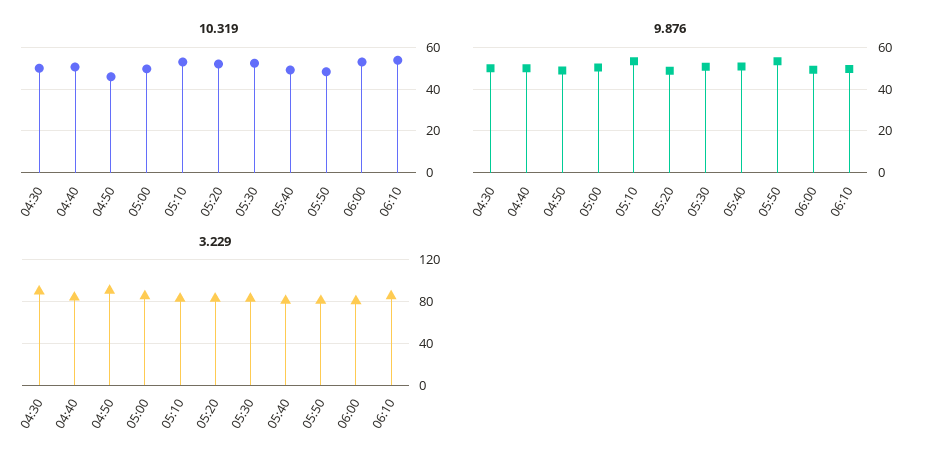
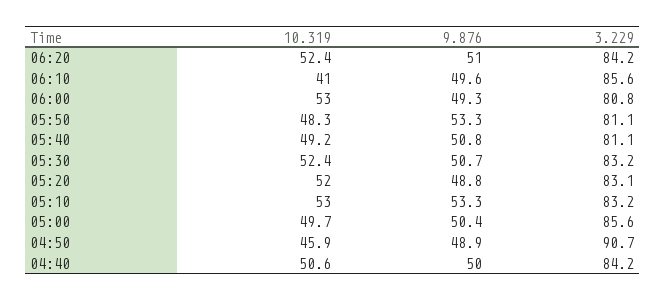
10.319, 04:30: 50 -> none
10.319, 06:10: 55 -> 41
9.876, 04:30: 50 -> none
3.229, 04:30: 90 -> none
10.319, 06:20: none -> 52.4
9.876, 06:20: none -> 51
3.229, 06:20: none -> 84.2

